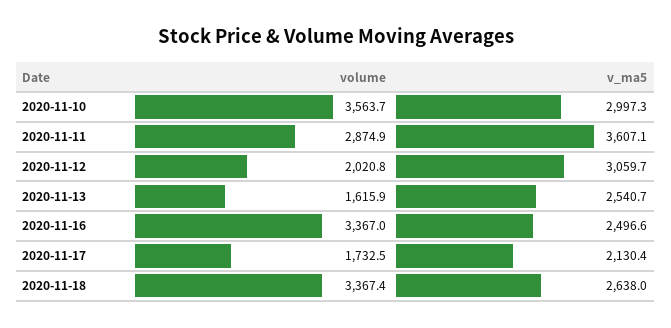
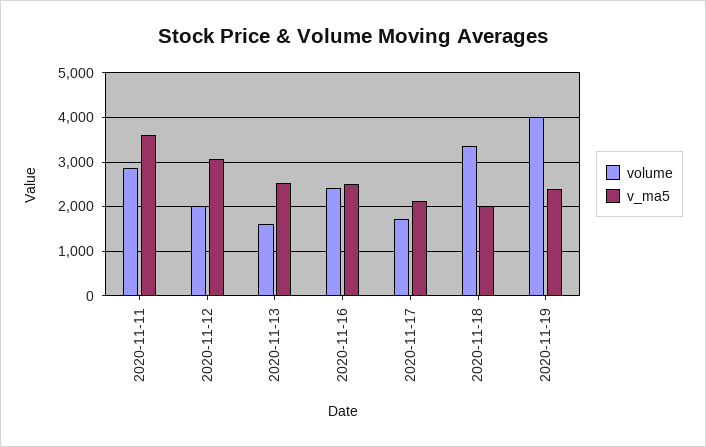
volume, 2020-11-10: 3563.7 -> none
v_ma5, 2020-11-10: 2997.3 -> none
volume, 2020-11-16: 3367 -> 2400
v_ma5, 2020-11-18: 2638 -> 2000
volume, 2020-11-19: none -> 4000
v_ma5, 2020-11-19: none -> 2400

